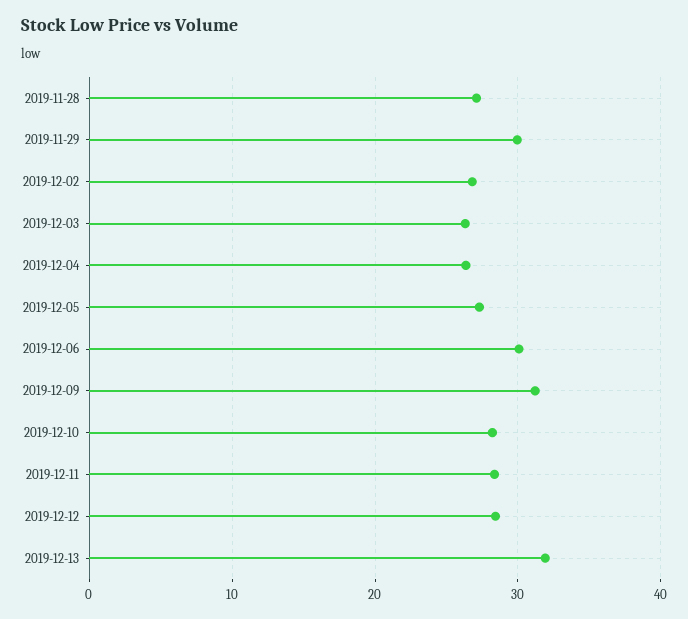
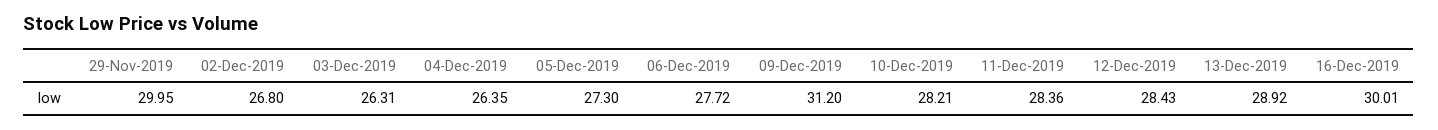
2019-11-28: 27 -> none
2019-12-06: 30 -> 27.72
2019-12-13: 32 -> 28.92
16-Dec-2019: none -> 30.01

